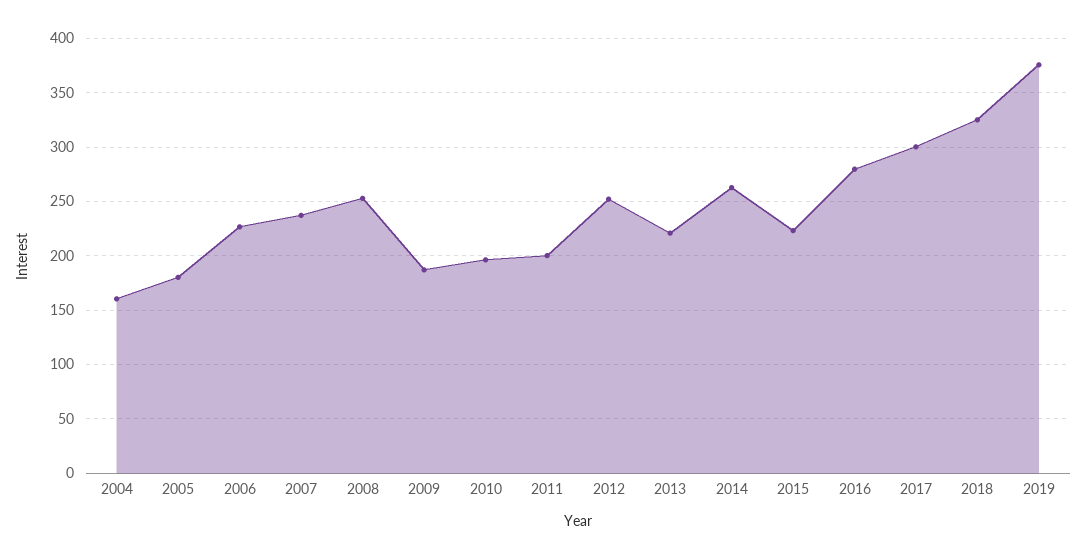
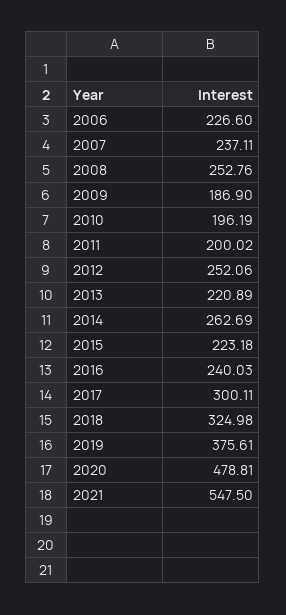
2004: 160 -> none
2005: 180 -> none
2016: 280 -> 240.03
2020: none -> 478.81
2021: none -> 547.5

